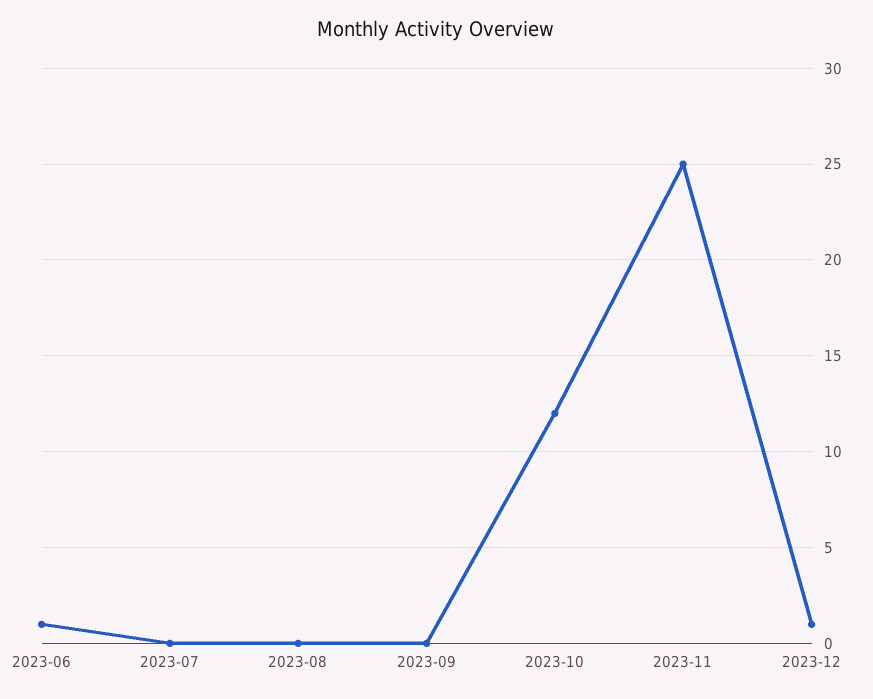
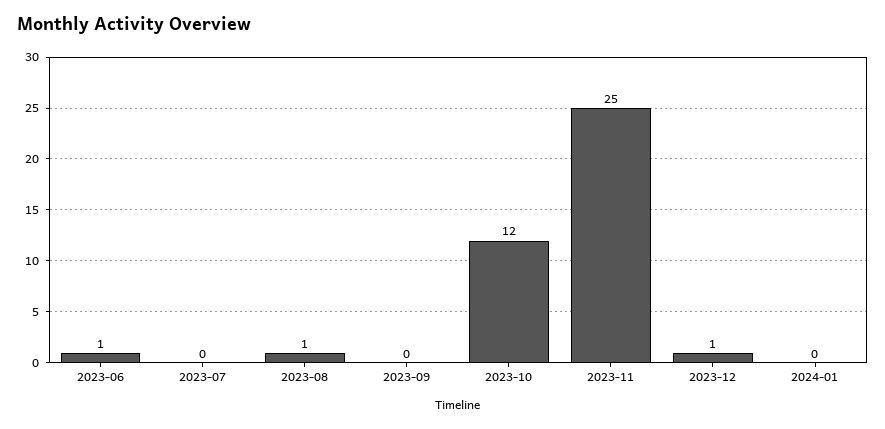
2023-08: 0 -> 1
2024-01: none -> 0

